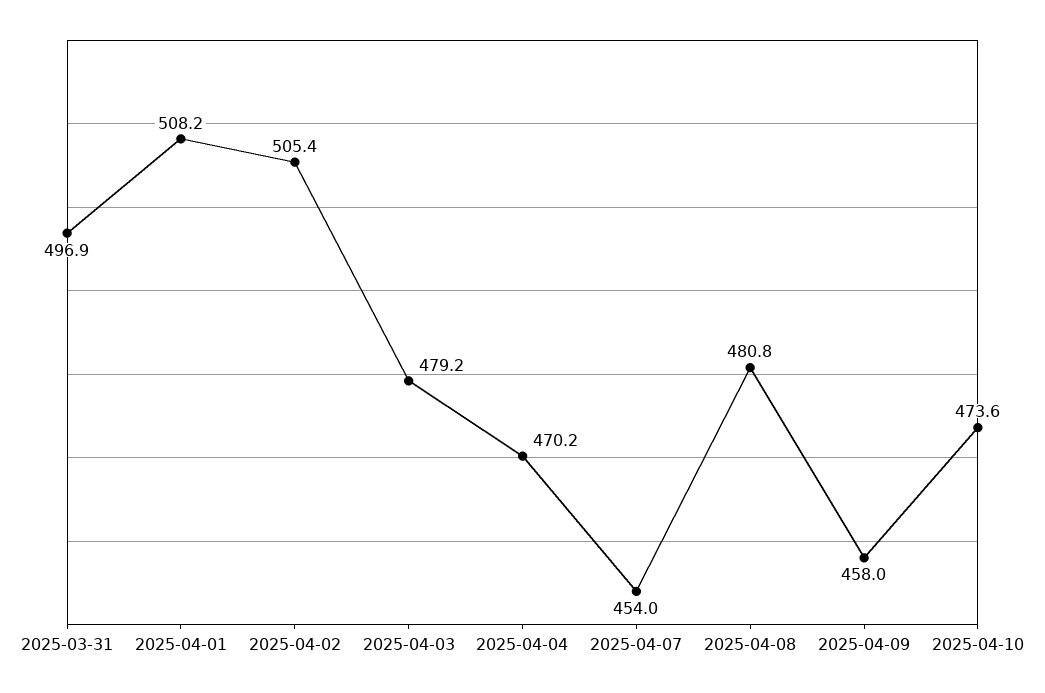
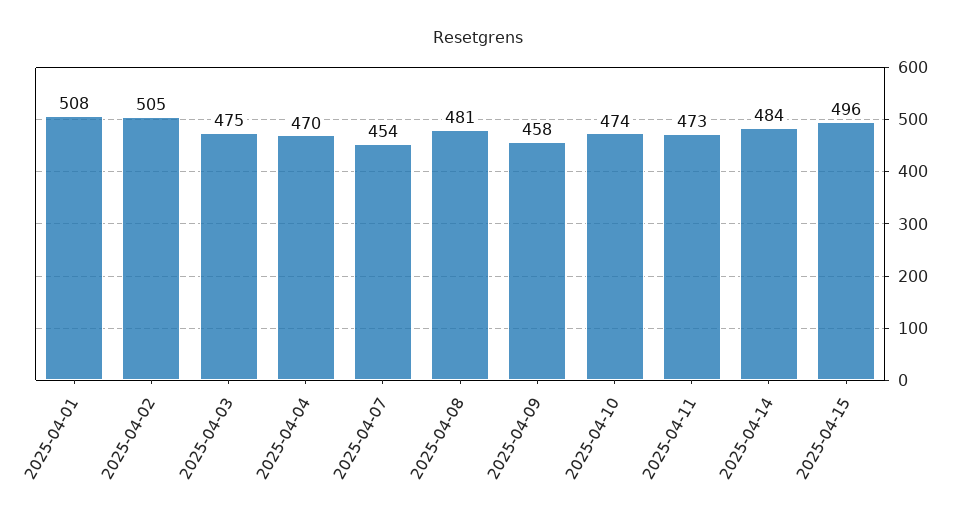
2025-03-31: 496.9 -> none
2025-04-03: 479.2 -> 475
2025-04-11: none -> 473
2025-04-14: none -> 484
2025-04-15: none -> 496

